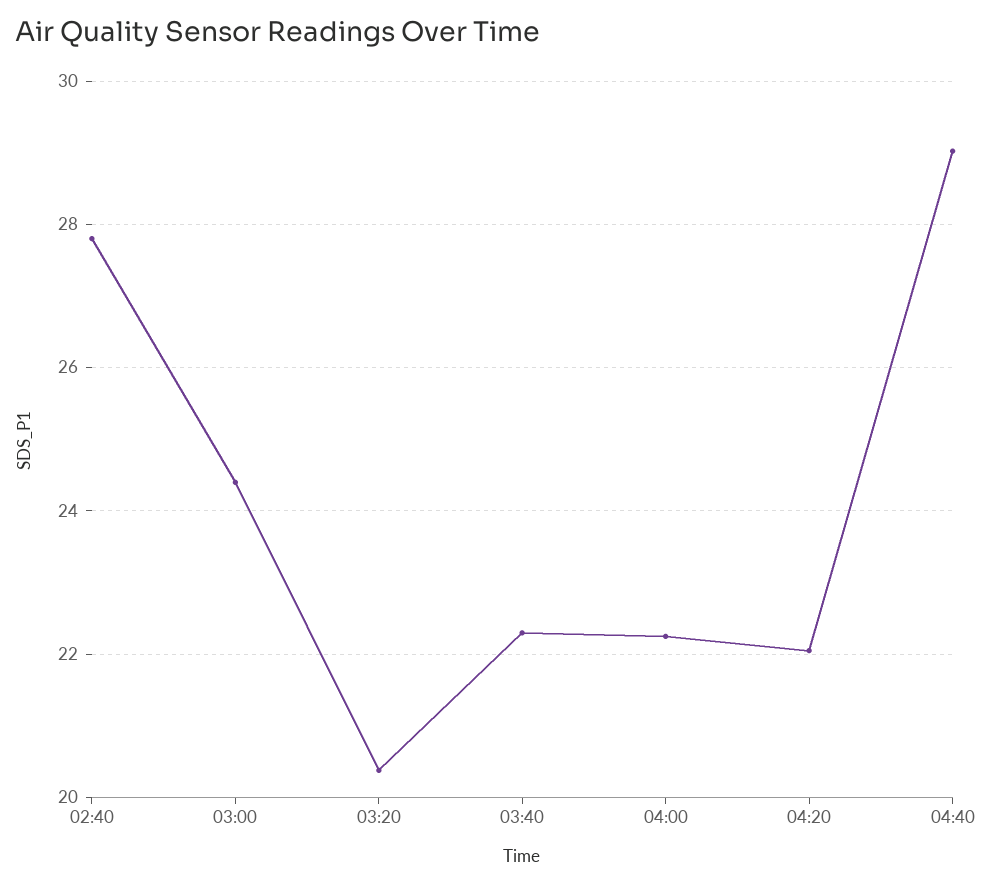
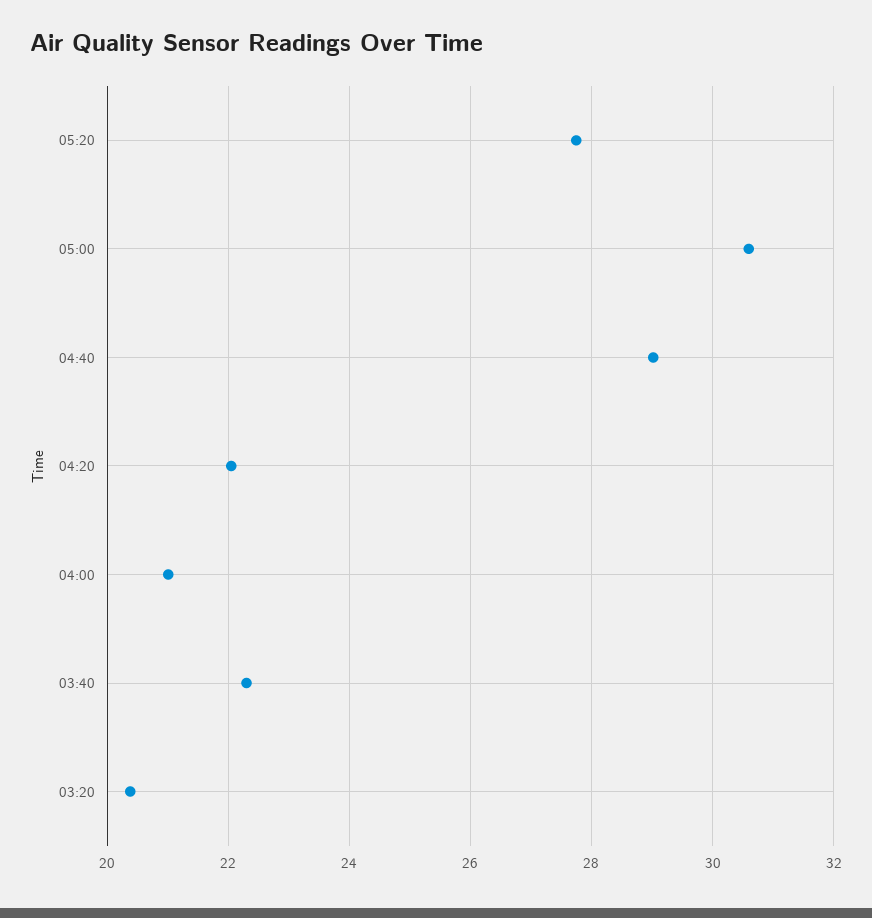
02:40: 27.8 -> none
03:00: 24.4 -> none
04:00: 22.2 -> 21
05:20: none -> 27.8
05:00: none -> 30.6

